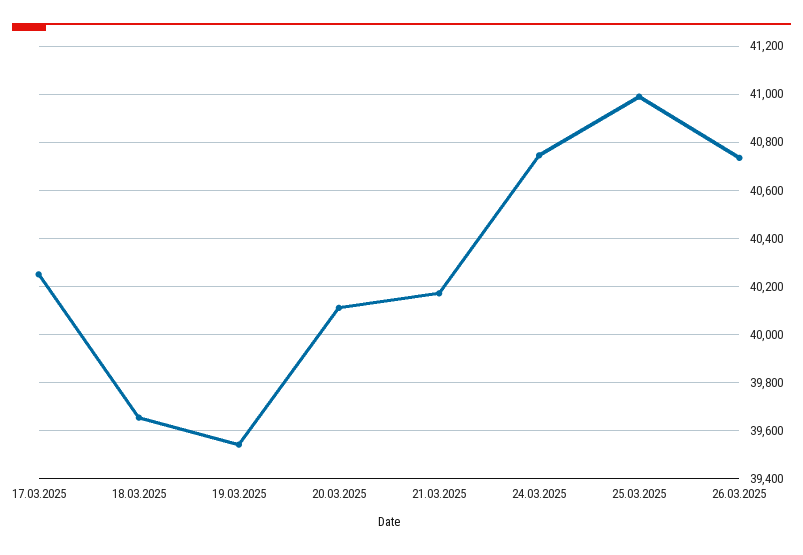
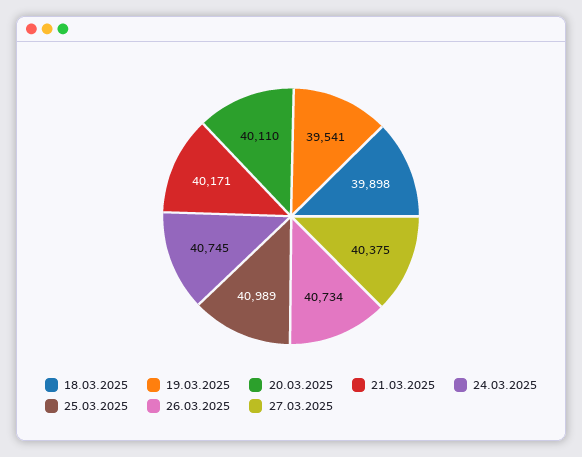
17.03.2025: 40250 -> none
18.03.2025: 39650 -> 39898
27.03.2025: none -> 40375

